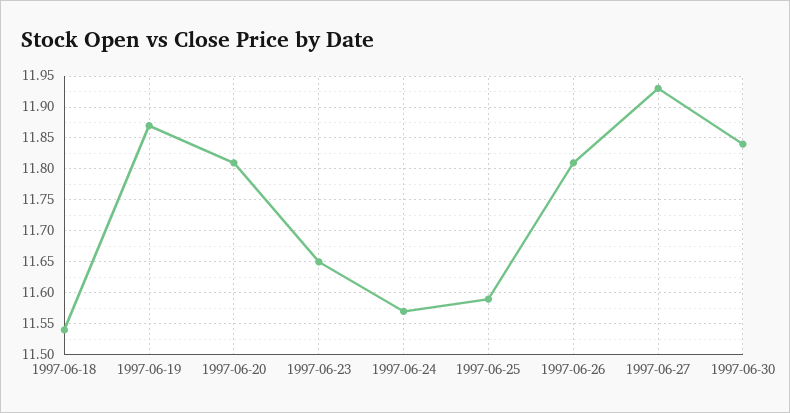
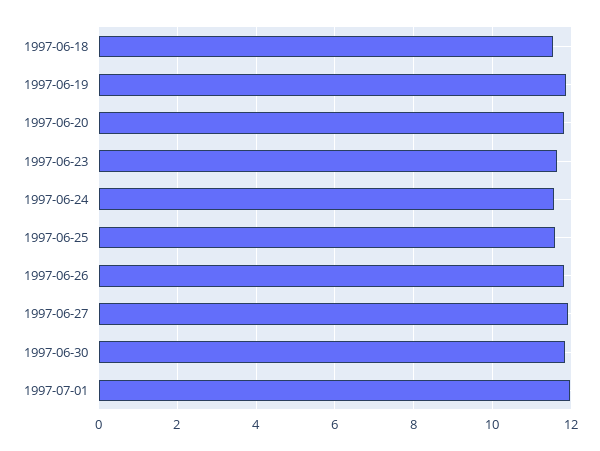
1997-07-01: none -> 12

